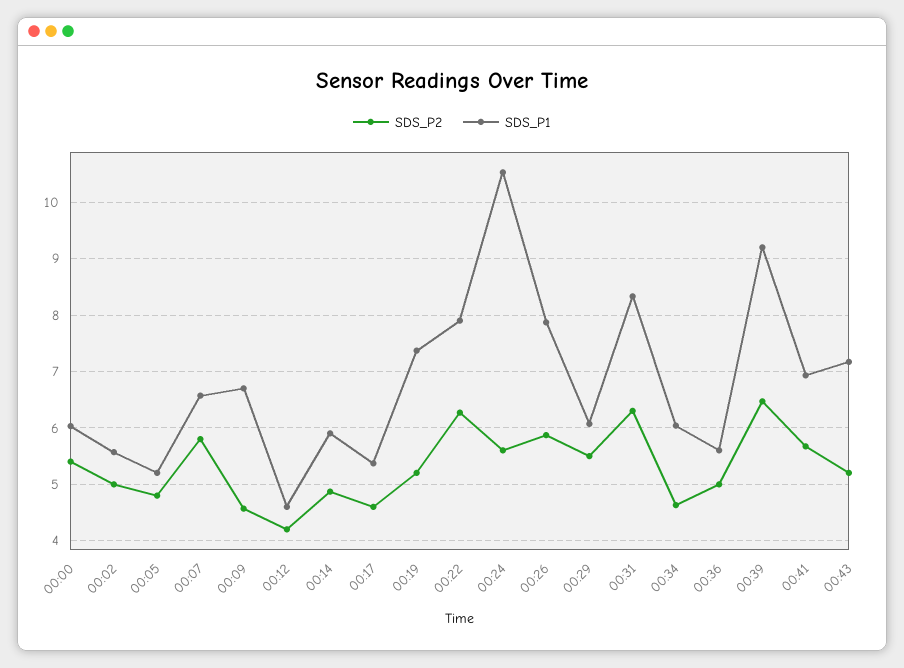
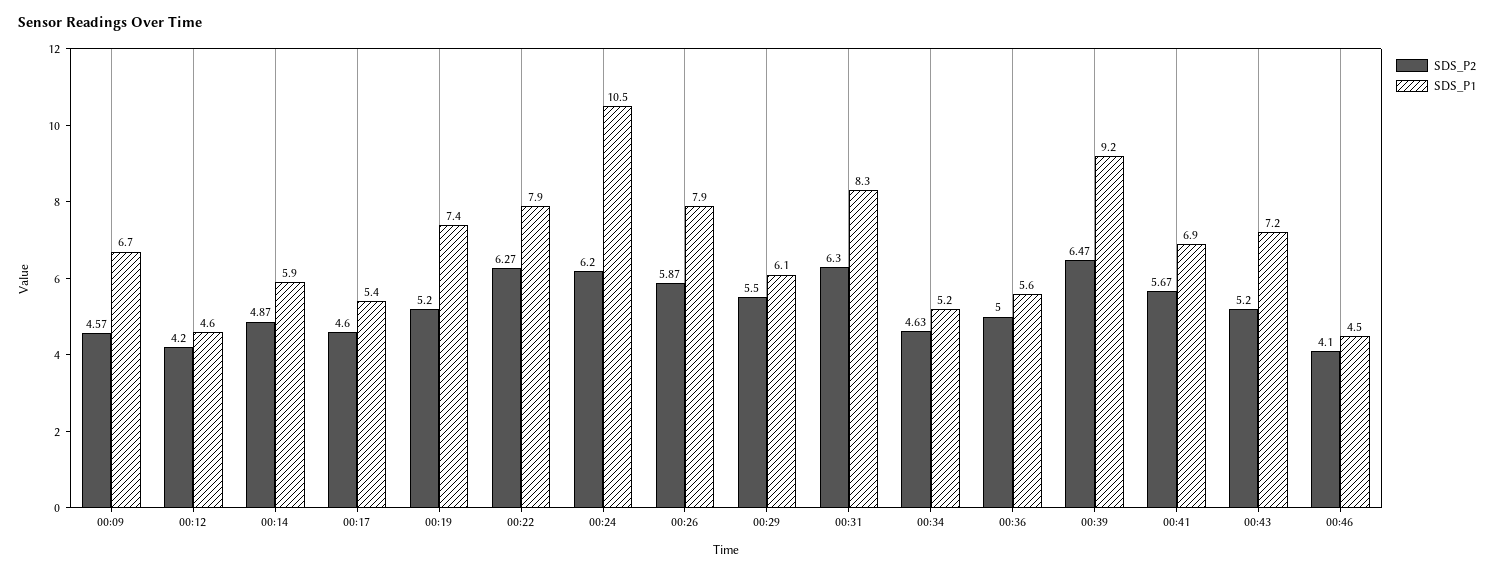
SDS_P2, 00:00: 5.4 -> none
SDS_P1, 00:00: 6 -> none
SDS_P2, 00:02: 5 -> none
SDS_P1, 00:02: 5.6 -> none
SDS_P2, 00:05: 4.8 -> none
SDS_P1, 00:05: 5.2 -> none
SDS_P2, 00:07: 5.8 -> none
SDS_P1, 00:07: 6.6 -> none
SDS_P2, 00:24: 5.6 -> 6.2
SDS_P1, 00:34: 6 -> 5.2
SDS_P2, 00:46: none -> 4.1
SDS_P1, 00:46: none -> 4.5

